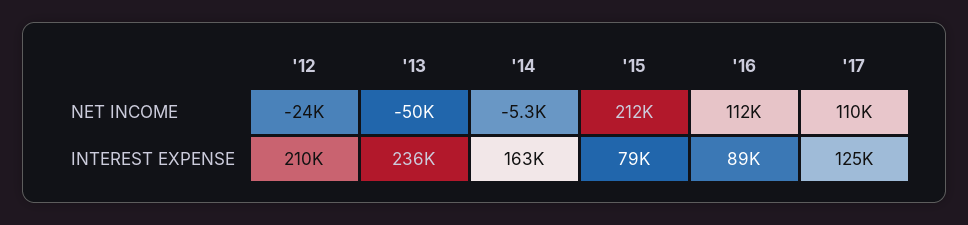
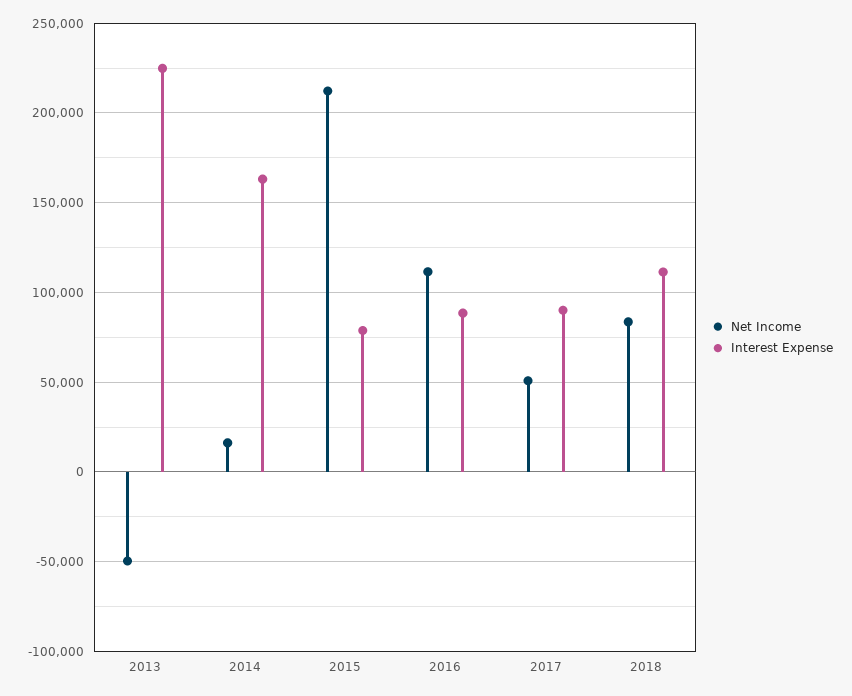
NET INCOME, '12: -24000 -> none
NET INCOME, '14: -5300 -> 15000
NET INCOME, '17: 110000 -> 50000
INTEREST EXPENSE, '12: 210000 -> none
INTEREST EXPENSE, '13: 236000 -> 225000
INTEREST EXPENSE, '17: 125000 -> 90000
NET INCOME, 2018: none -> 85000
INTEREST EXPENSE, 2018: none -> 110000

